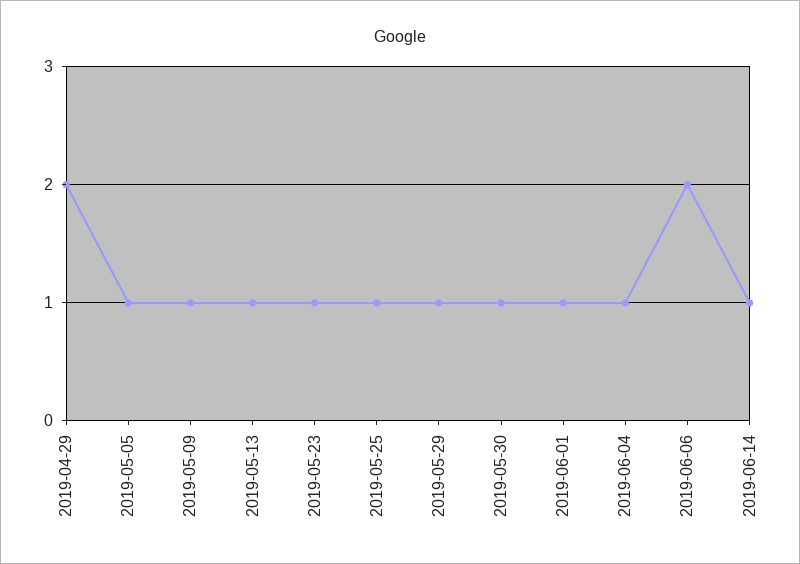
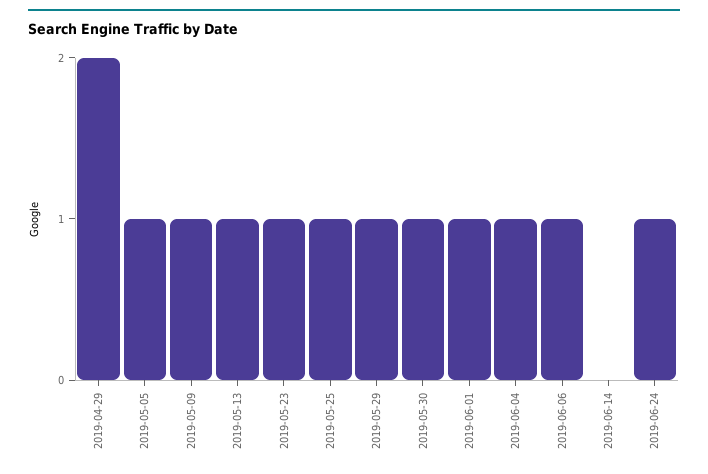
2019-06-06: 2 -> 1
2019-06-14: 1 -> 0
2019-06-24: none -> 1

